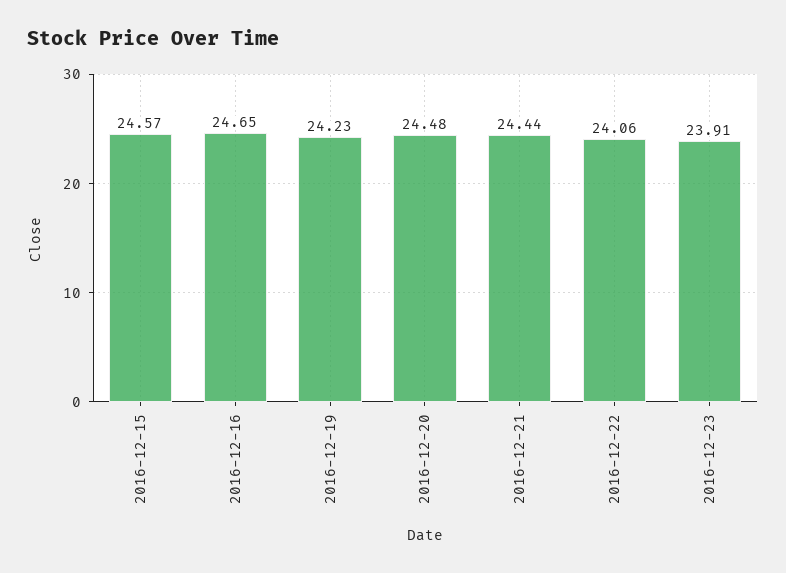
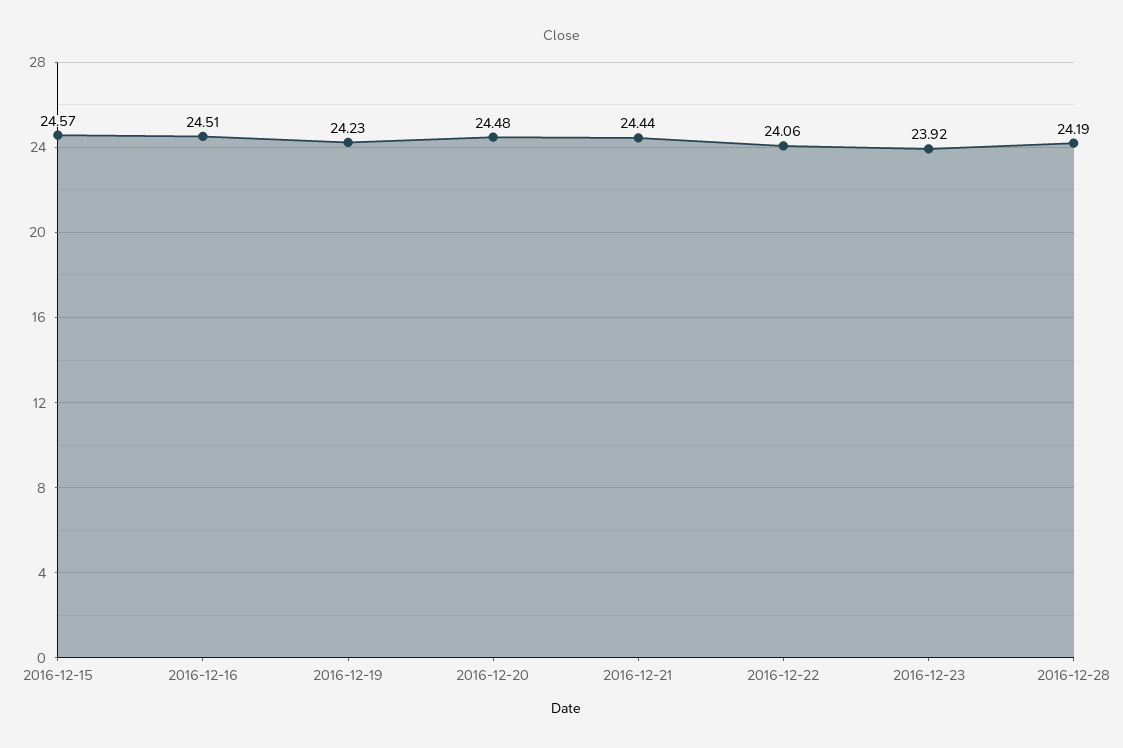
2016-12-16: 24.65 -> 24.51
2016-12-23: 23.91 -> 23.92
2016-12-28: none -> 24.19

